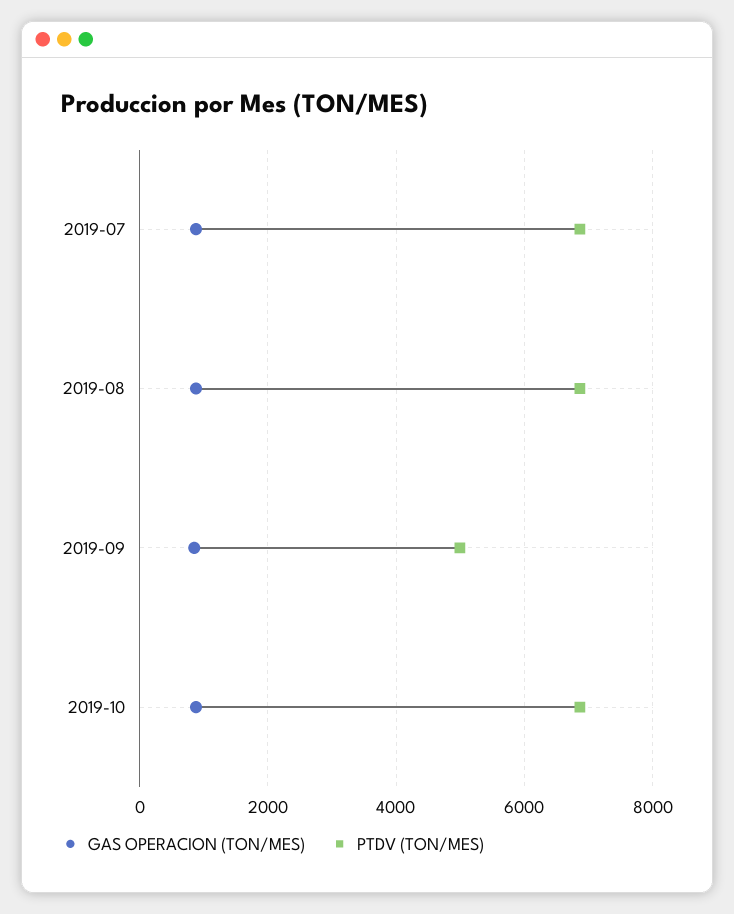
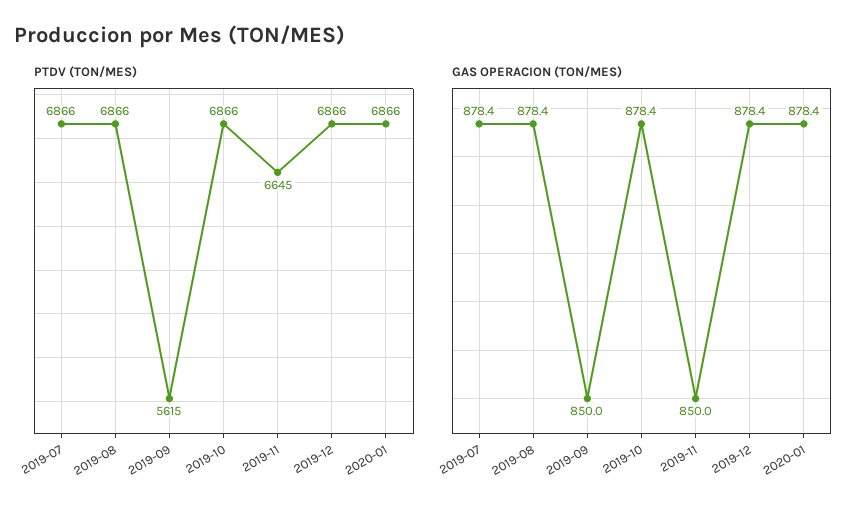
PTDV (TON/MES), 2019-09: 5000 -> 5615
PTDV (TON/MES), 2019-11: none -> 6645
PTDV (TON/MES), 2019-12: none -> 6866
PTDV (TON/MES), 2020-01: none -> 6866
GAS OPERACION (TON/MES), 2019-11: none -> 850
GAS OPERACION (TON/MES), 2019-12: none -> 878.4
GAS OPERACION (TON/MES), 2020-01: none -> 878.4

